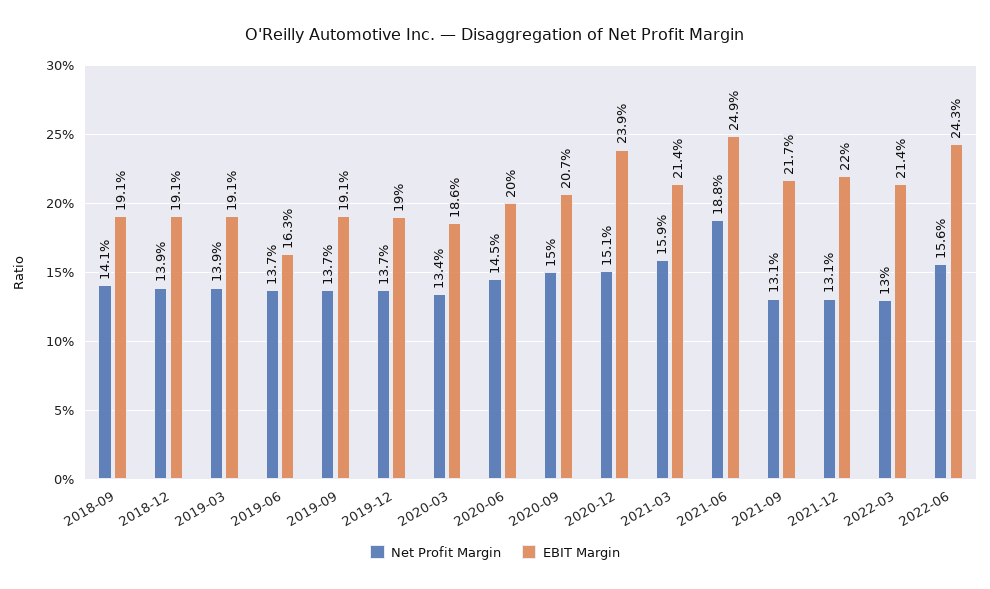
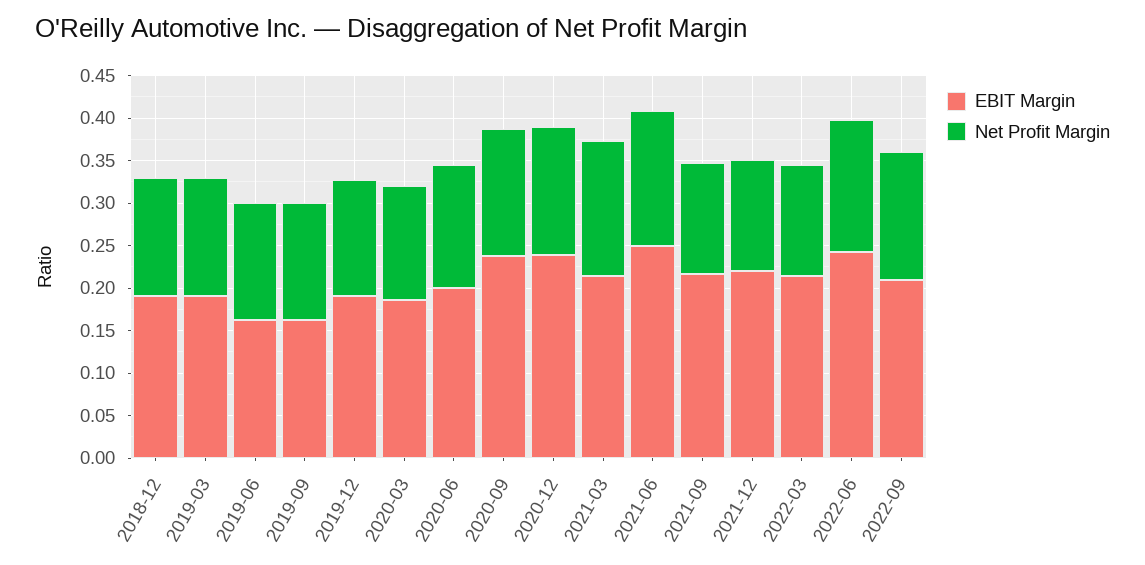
Net Profit Margin, 2018-09: 0.141 -> none
EBIT Margin, 2018-09: 0.191 -> none
EBIT Margin, 2019-09: 0.191 -> 0.16
EBIT Margin, 2020-09: 0.207 -> 0.24
Net Profit Margin, 2021-06: 0.188 -> 0.16
EBIT Margin, 2022-09: none -> 0.21
Net Profit Margin, 2022-09: none -> 0.15

